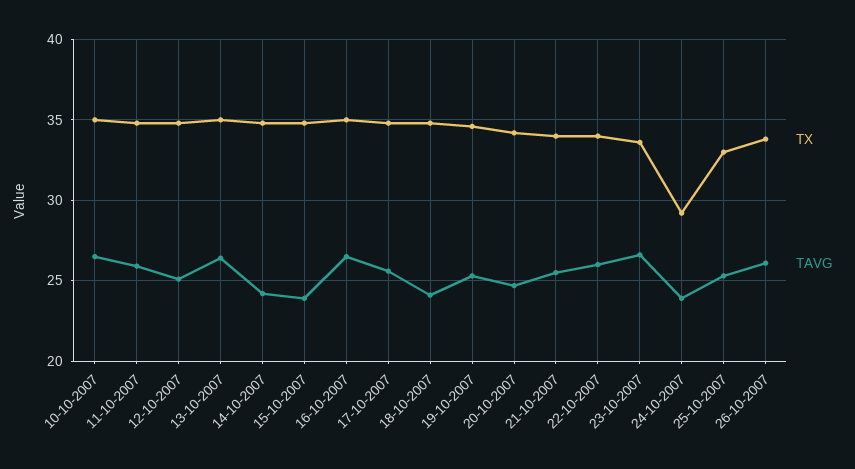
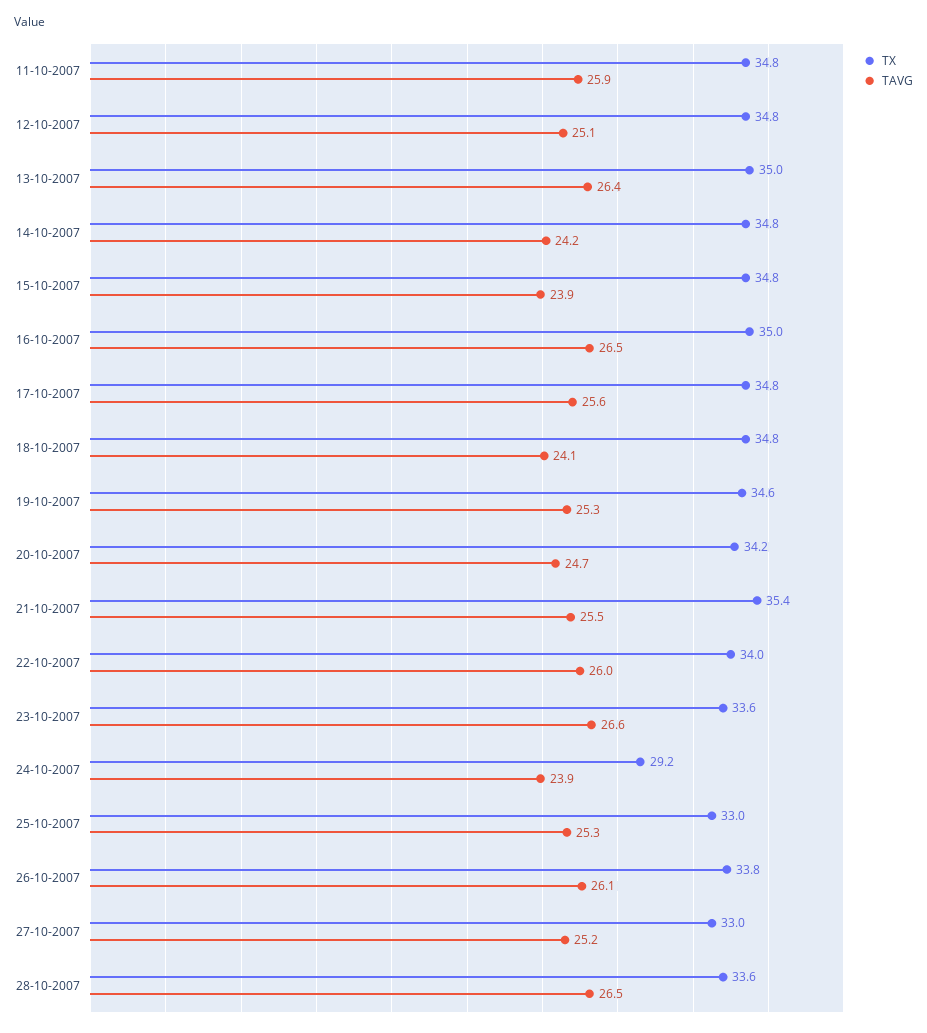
TX, 10-10-2007: 35 -> none
TAVG, 10-10-2007: 26.5 -> none
TX, 21-10-2007: 34 -> 35.4
TX, 27-10-2007: none -> 33
TAVG, 27-10-2007: none -> 25.2
TX, 28-10-2007: none -> 33.6
TAVG, 28-10-2007: none -> 26.5

